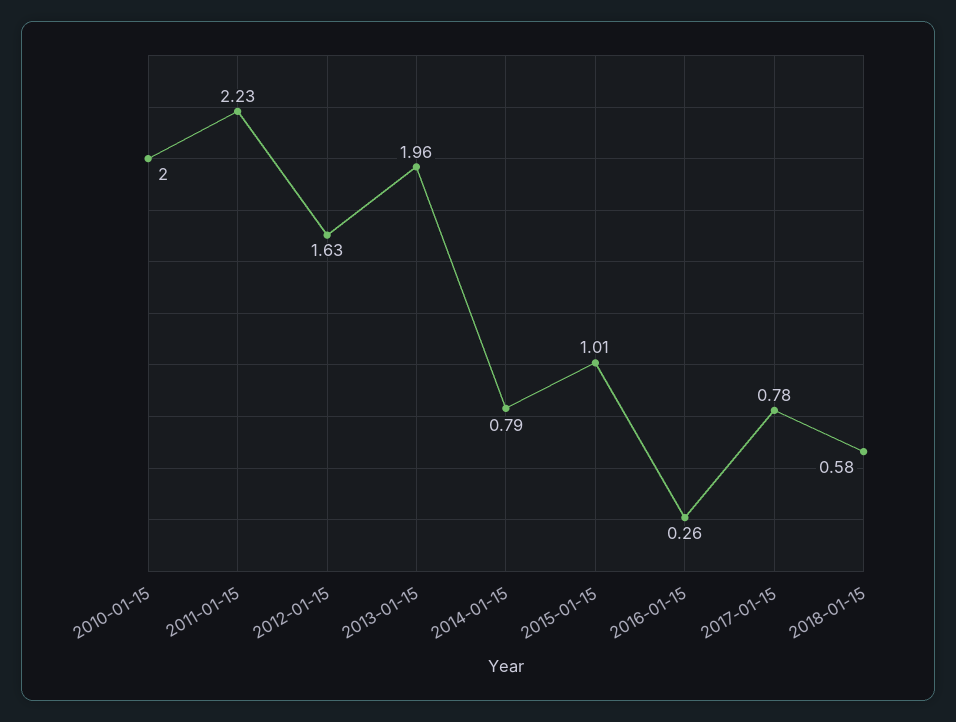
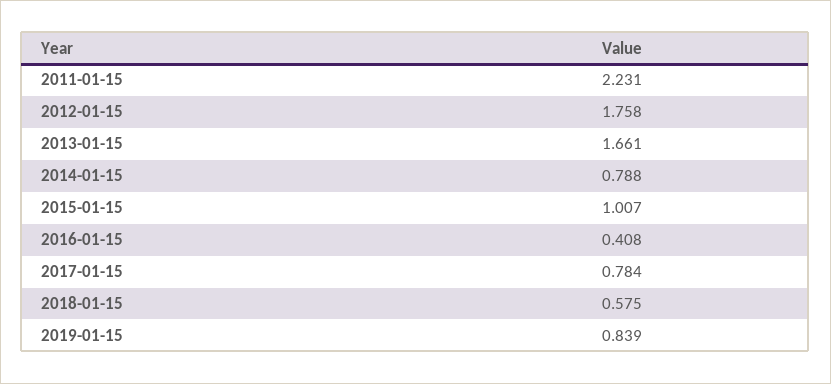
2010-01-15: 2 -> none
2012-01-15: 1.63 -> 1.758
2013-01-15: 1.96 -> 1.661
2016-01-15: 0.26 -> 0.408
2019-01-15: none -> 0.839

